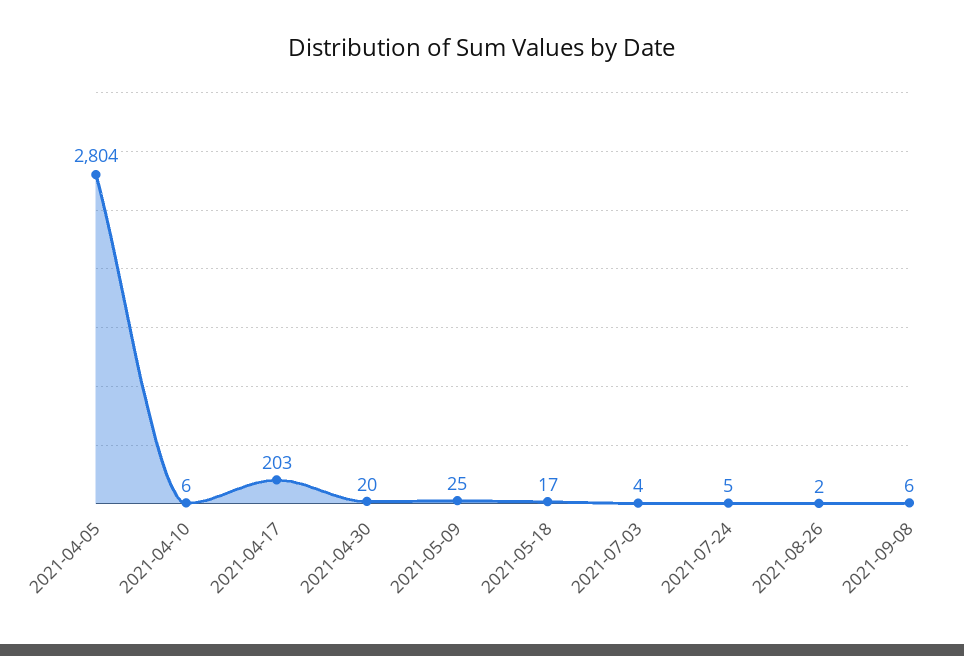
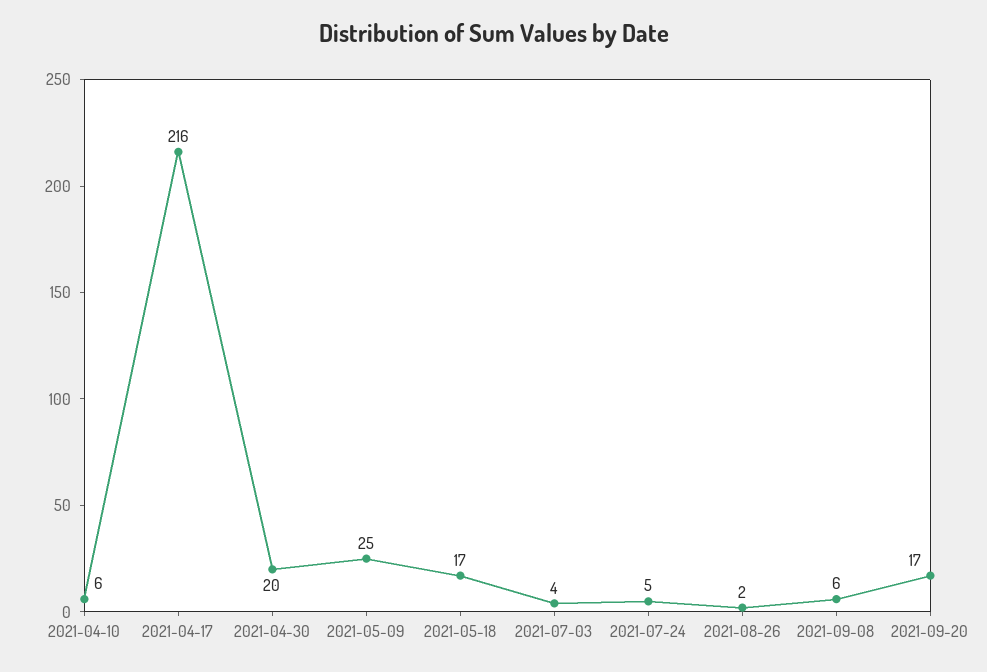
2021-04-05: 2804 -> none
2021-04-17: 203 -> 216
2021-09-20: none -> 17

